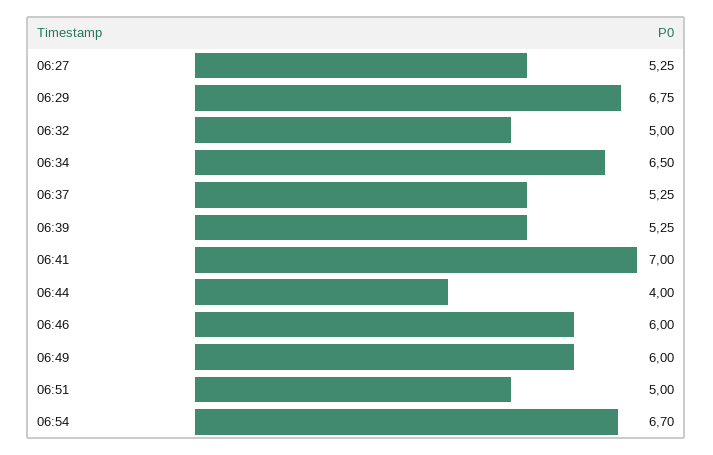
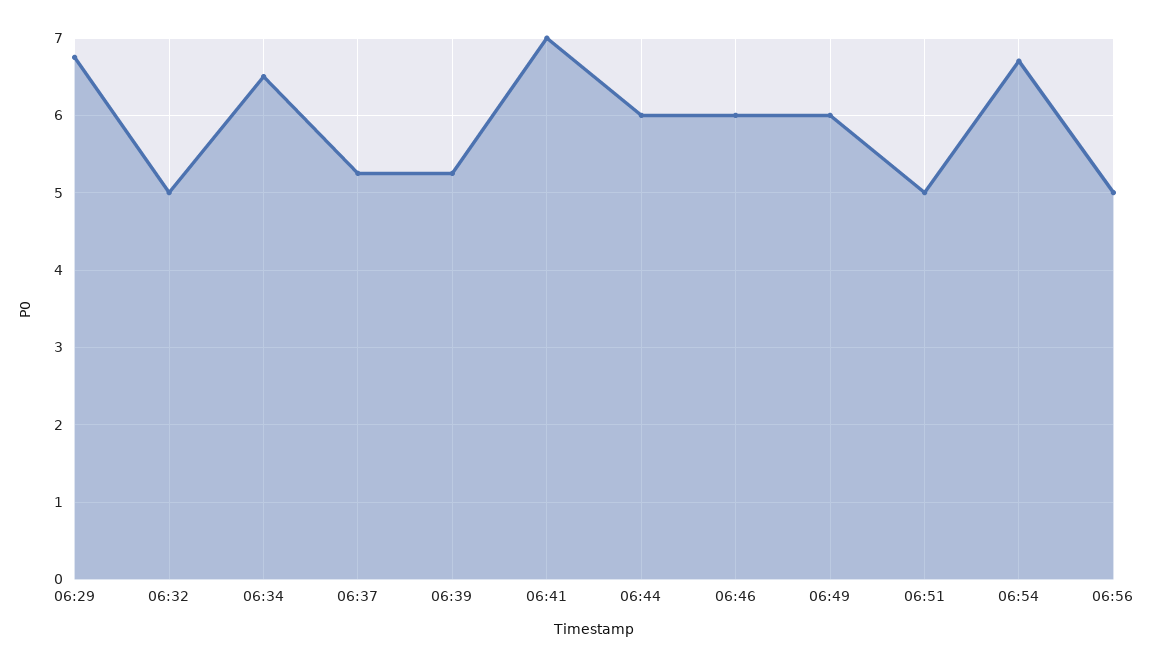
06:27: 5.25 -> none
06:44: 4 -> 6
06:56: none -> 5

